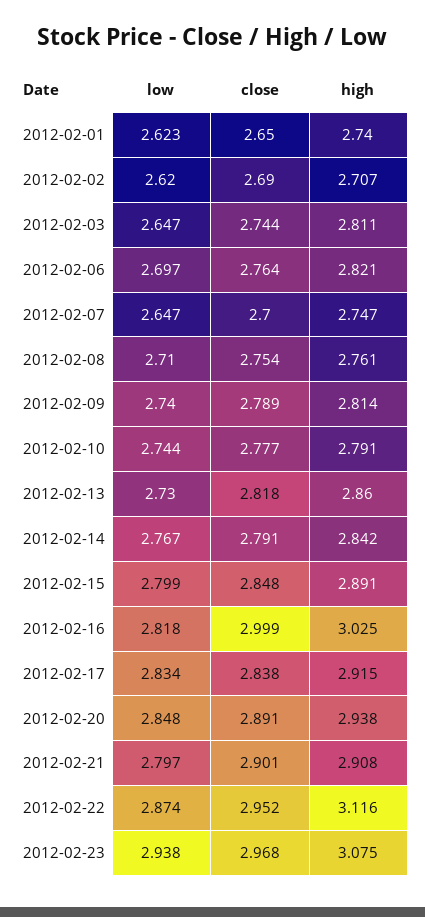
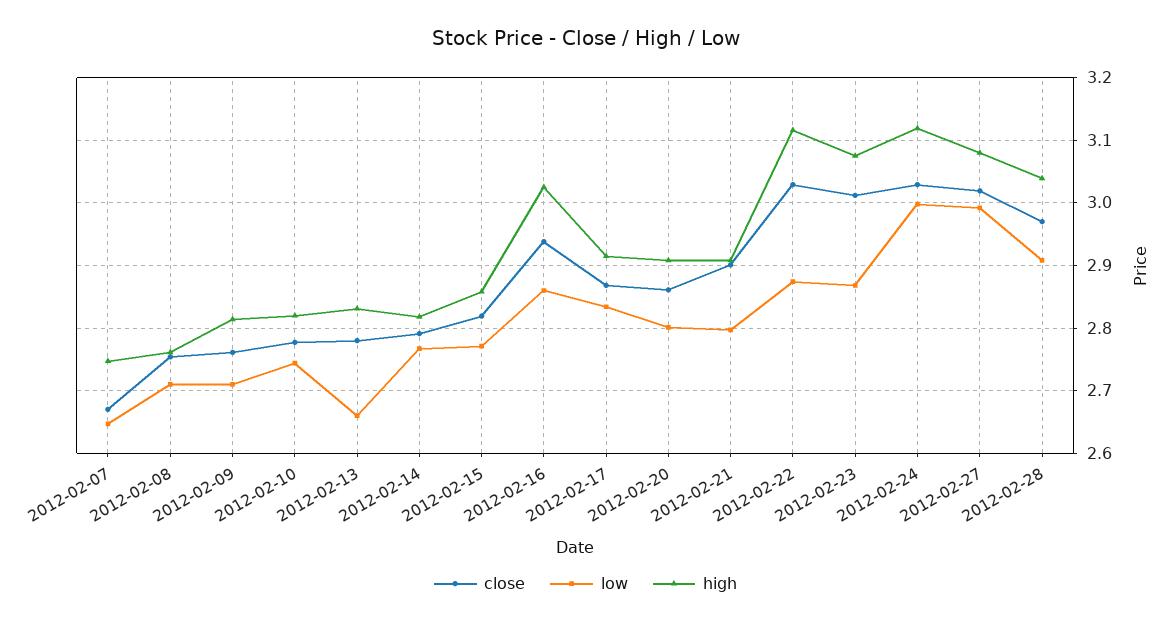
low, 2012-02-01: 2.623 -> none
close, 2012-02-01: 2.65 -> none
high, 2012-02-01: 2.74 -> none
low, 2012-02-02: 2.62 -> none
close, 2012-02-02: 2.69 -> none
high, 2012-02-02: 2.707 -> none
low, 2012-02-03: 2.647 -> none
close, 2012-02-03: 2.744 -> none
high, 2012-02-03: 2.811 -> none
low, 2012-02-06: 2.697 -> none
close, 2012-02-06: 2.764 -> none
high, 2012-02-06: 2.821 -> none
close, 2012-02-07: 2.7 -> 2.67
low, 2012-02-09: 2.74 -> 2.71
close, 2012-02-09: 2.789 -> 2.76
high, 2012-02-10: 2.791 -> 2.82
low, 2012-02-13: 2.73 -> 2.66
close, 2012-02-13: 2.818 -> 2.78
high, 2012-02-13: 2.86 -> 2.83
high, 2012-02-14: 2.842 -> 2.82
low, 2012-02-15: 2.799 -> 2.77
close, 2012-02-15: 2.848 -> 2.82
high, 2012-02-15: 2.891 -> 2.86
low, 2012-02-16: 2.818 -> 2.86
close, 2012-02-16: 2.999 -> 2.94
close, 2012-02-17: 2.838 -> 2.87
low, 2012-02-20: 2.848 -> 2.8
close, 2012-02-20: 2.891 -> 2.86
high, 2012-02-20: 2.938 -> 2.91
close, 2012-02-22: 2.952 -> 3.03
low, 2012-02-23: 2.938 -> 2.87
close, 2012-02-23: 2.968 -> 3.01
close, 2012-02-24: none -> 3.03
low, 2012-02-24: none -> 3
high, 2012-02-24: none -> 3.12
close, 2012-02-27: none -> 3.02
low, 2012-02-27: none -> 2.99
high, 2012-02-27: none -> 3.08
close, 2012-02-28: none -> 2.97
low, 2012-02-28: none -> 2.91
high, 2012-02-28: none -> 3.04

